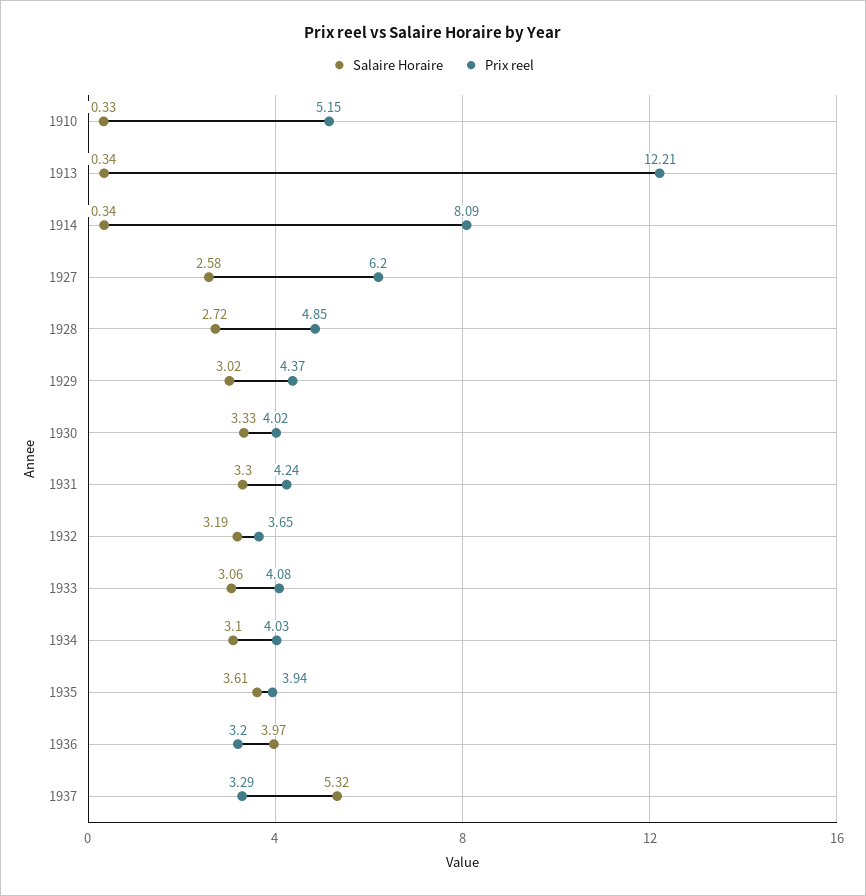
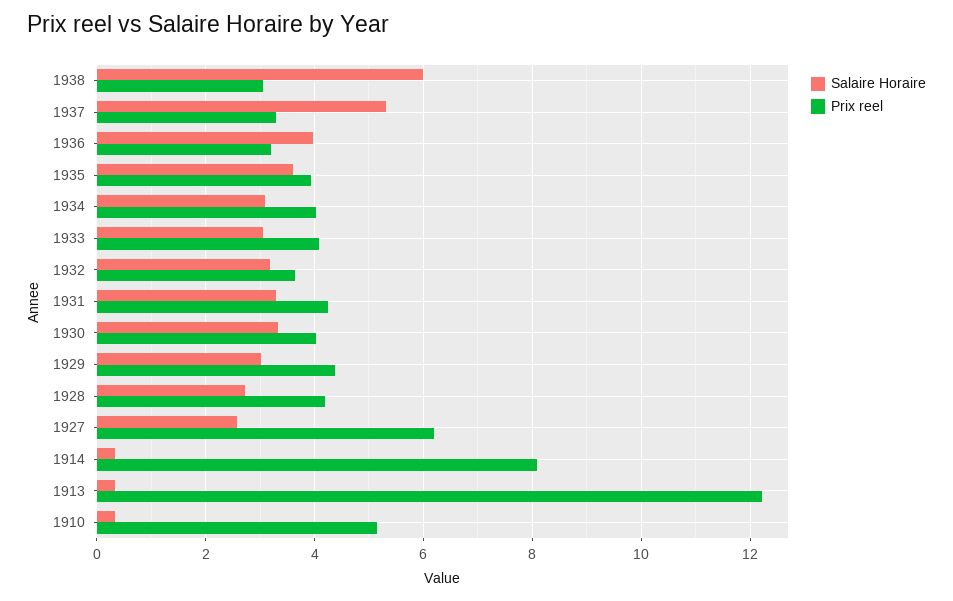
Prix reel, 1928: 4.85 -> 4.2
Salaire Horaire, 1938: none -> 6
Prix reel, 1938: none -> 3

